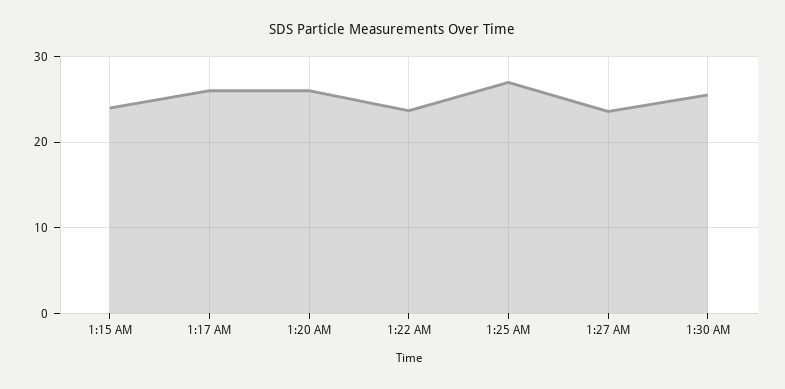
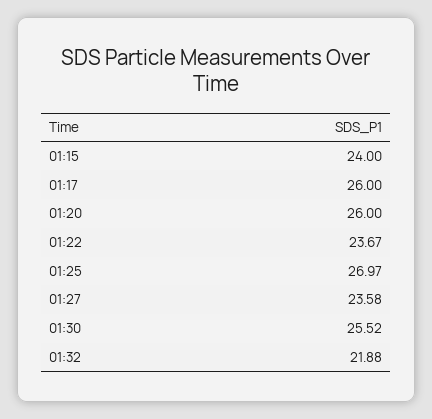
01:32: none -> 21.88

